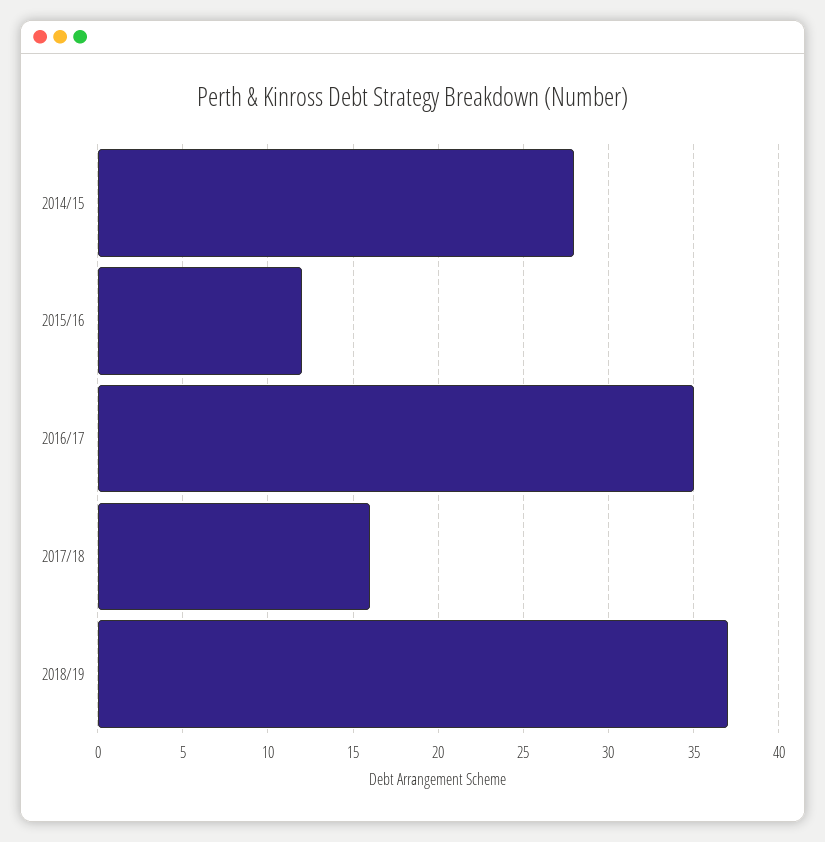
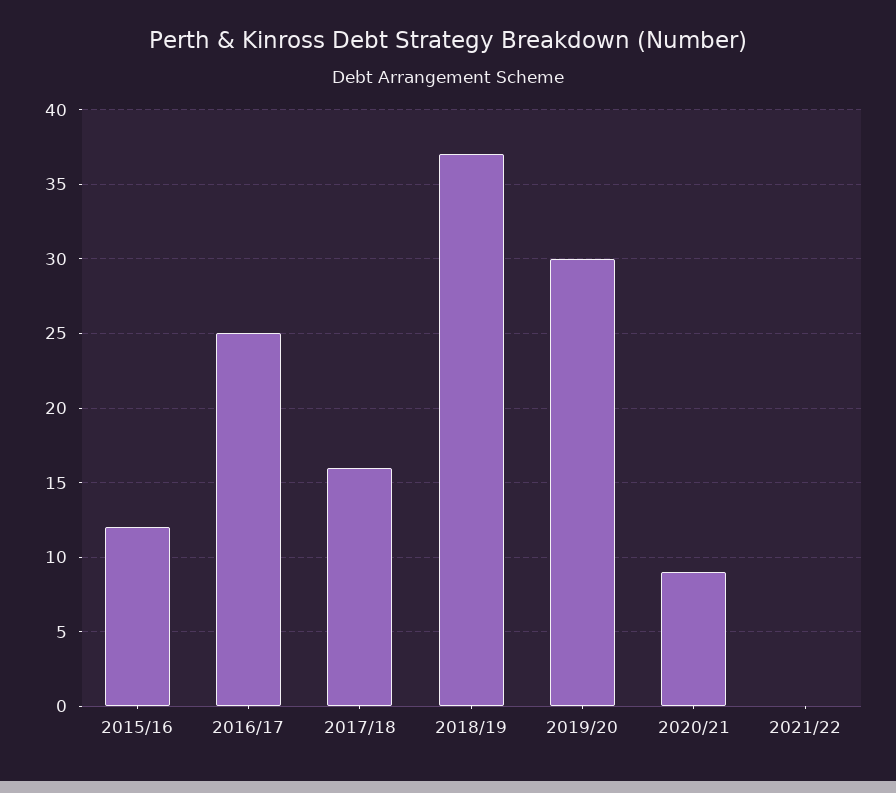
2014/15: 28 -> none
2016/17: 35 -> 25
2019/20: none -> 30
2020/21: none -> 9
2021/22: none -> 0

